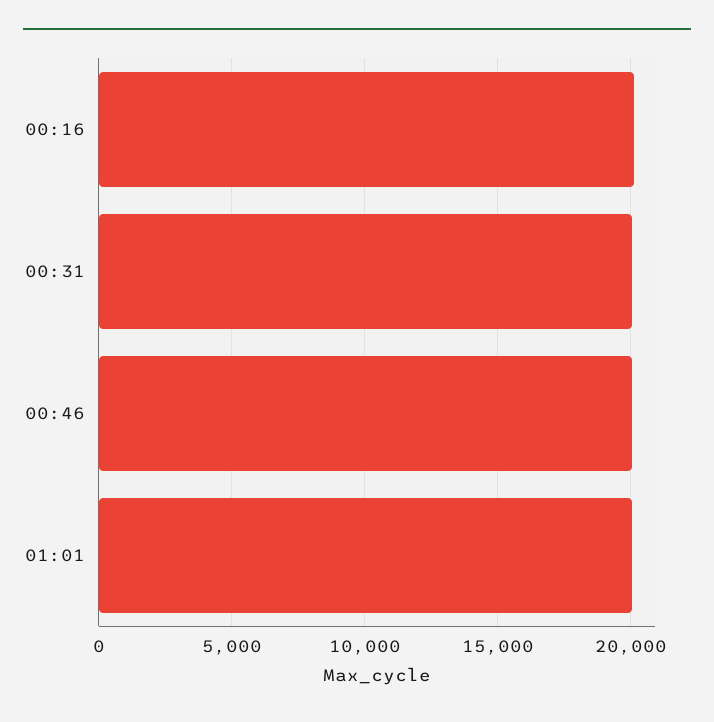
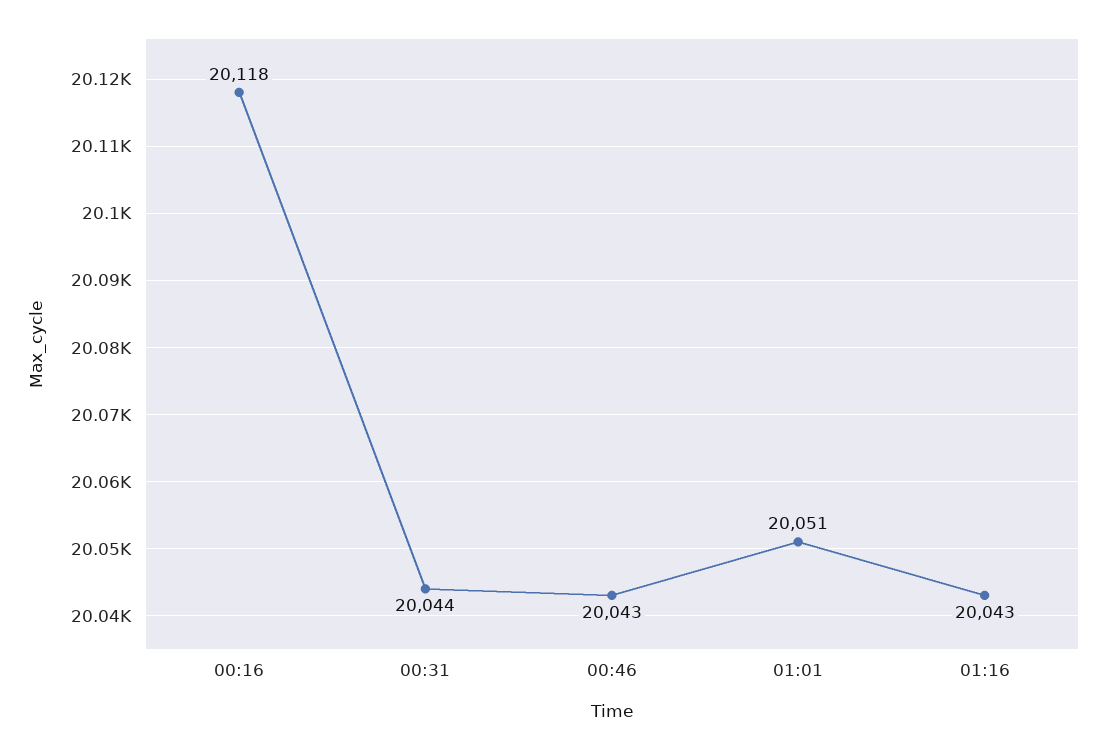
01:16: none -> 20043

